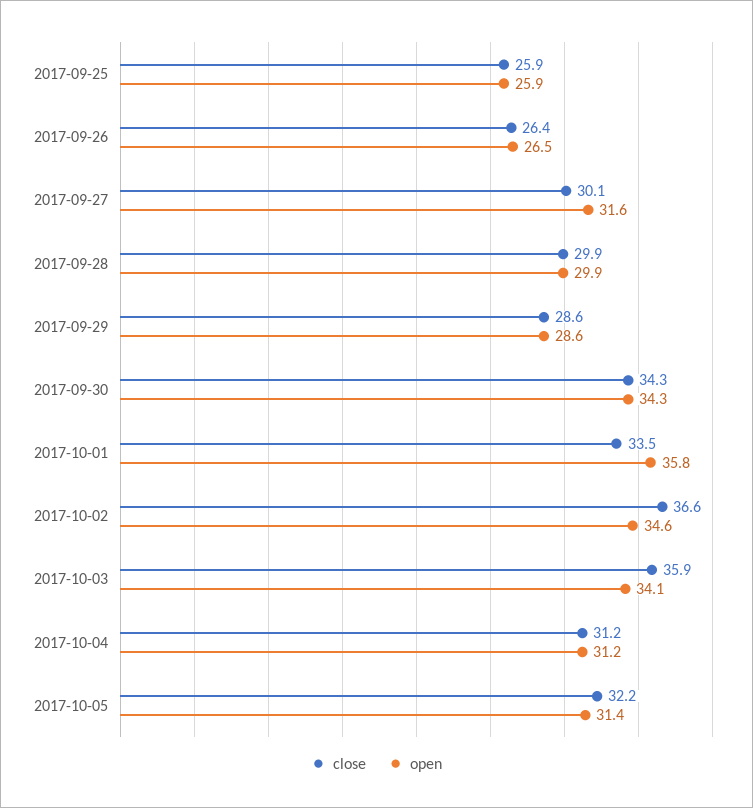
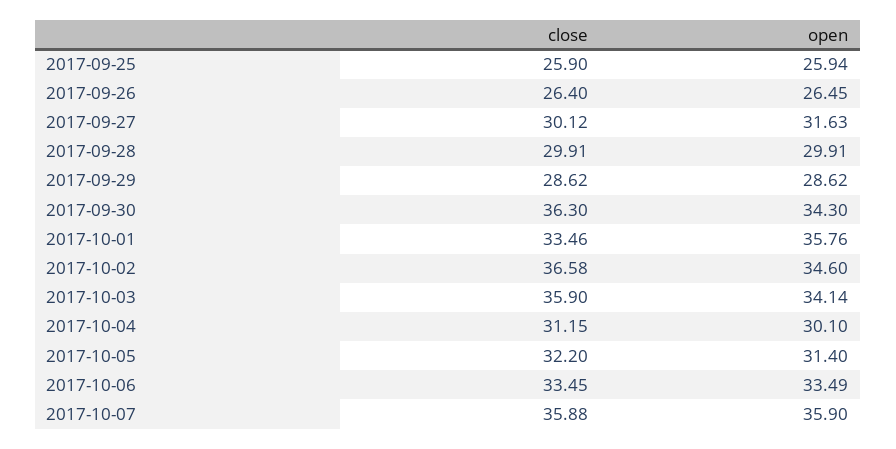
close, 2017-09-30: 34.3 -> 36.3
open, 2017-10-04: 31.2 -> 30.1
close, 2017-10-06: none -> 33.45
open, 2017-10-06: none -> 33.49
close, 2017-10-07: none -> 35.88
open, 2017-10-07: none -> 35.9

